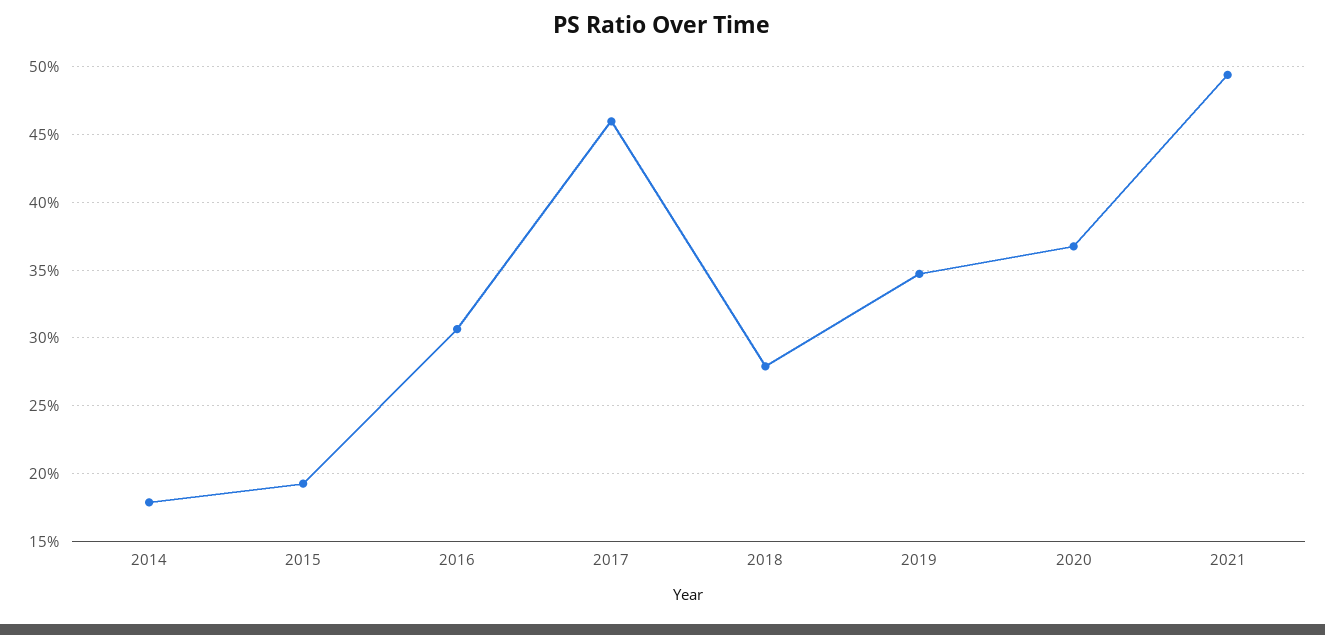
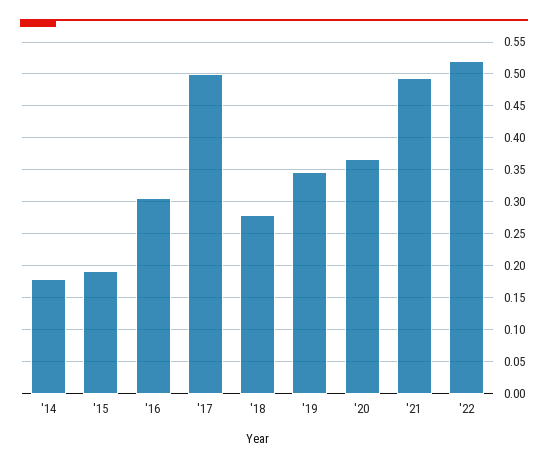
2017: 0.46 -> 0.5
'22: none -> 0.52

